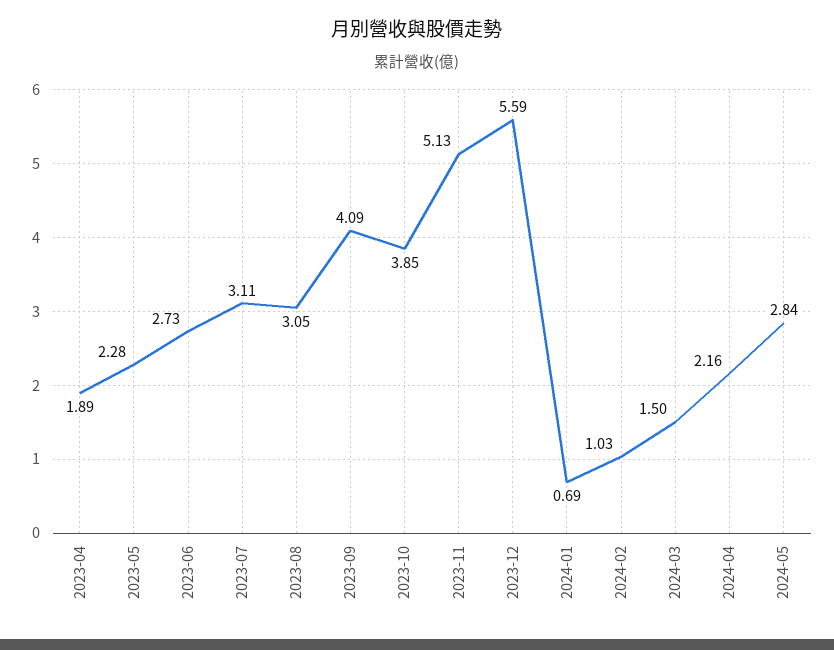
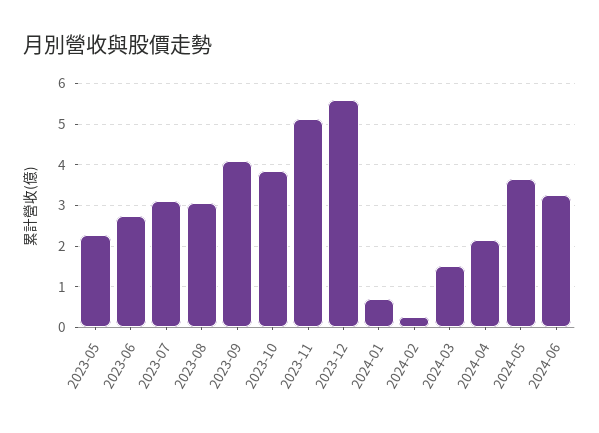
2023-04: 1.89 -> none
2024-02: 1.03 -> 0.2
2024-05: 2.84 -> 3.6
2024-06: none -> 3.2

